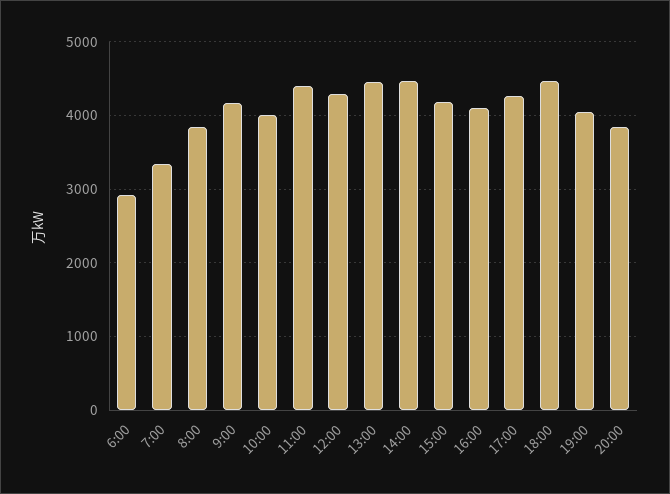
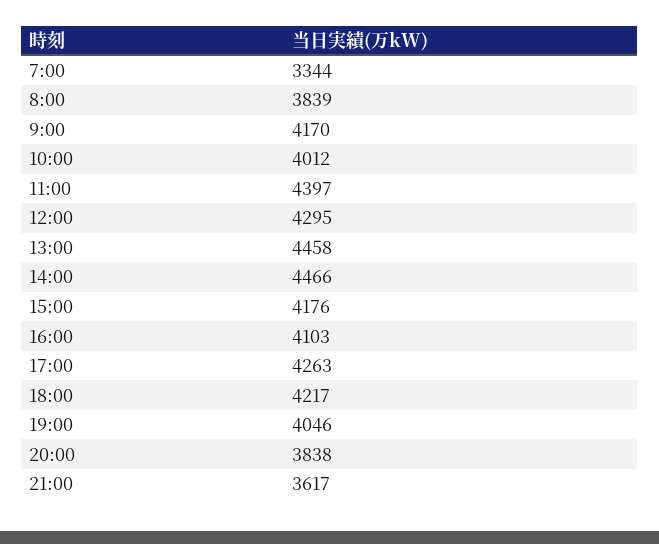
6:00: 2900 -> none
18:00: 4500 -> 4217
21:00: none -> 3617

